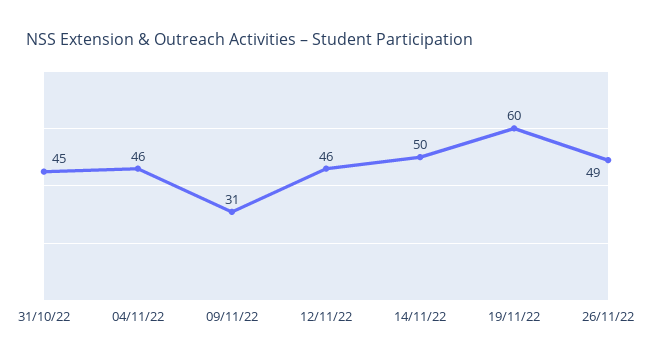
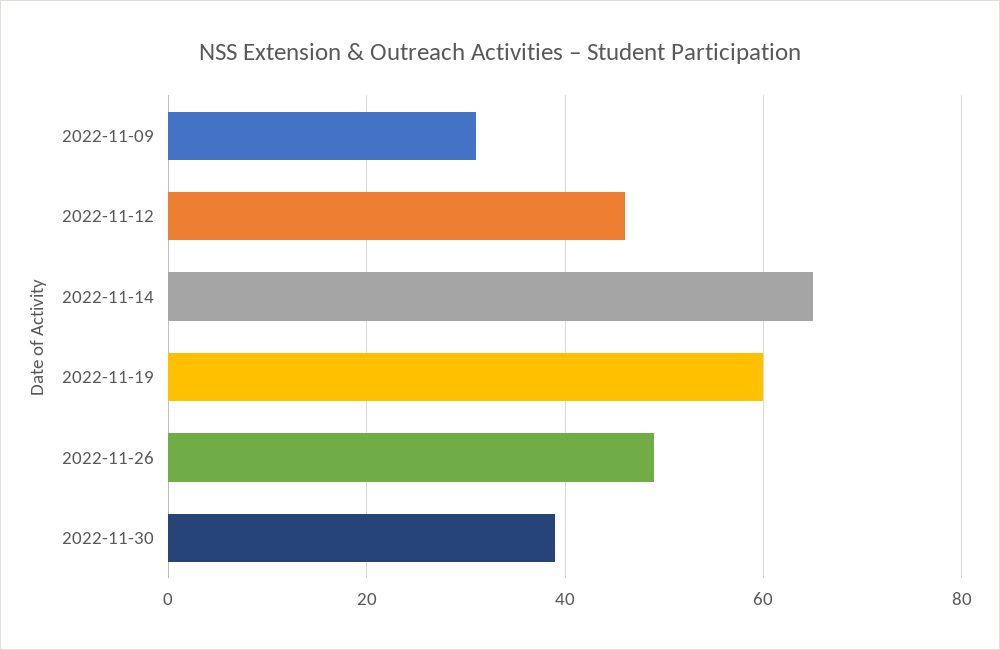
31/10/22: 45 -> none
04/11/22: 46 -> none
14/11/22: 50 -> 65
2022-11-30: none -> 40

